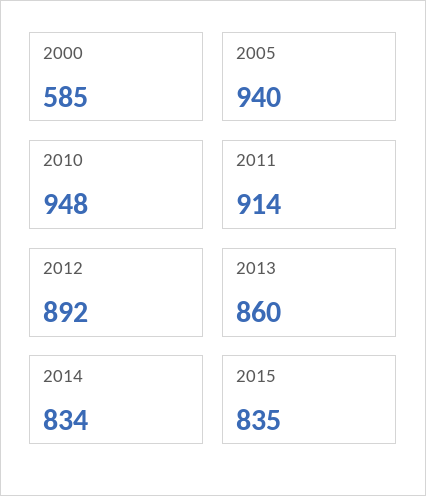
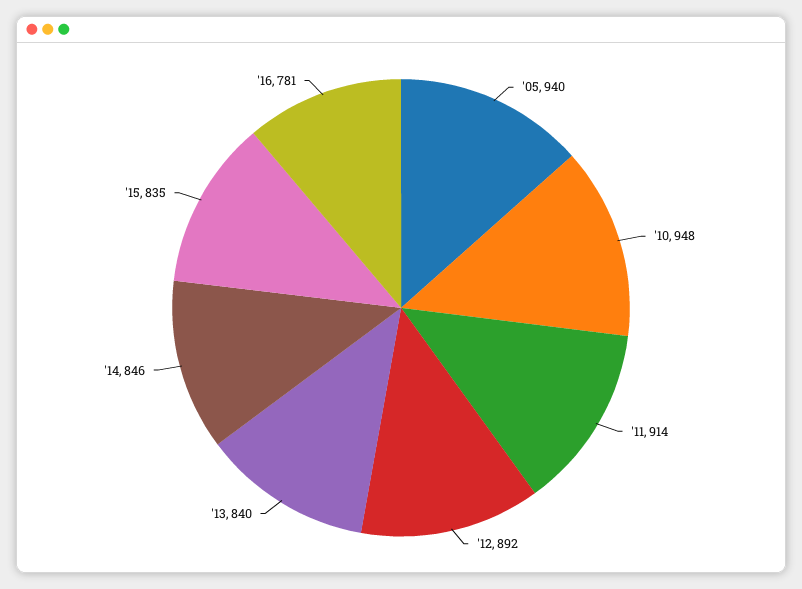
2000: 585 -> none
2013: 860 -> 840
2014: 834 -> 846
'16: none -> 781

